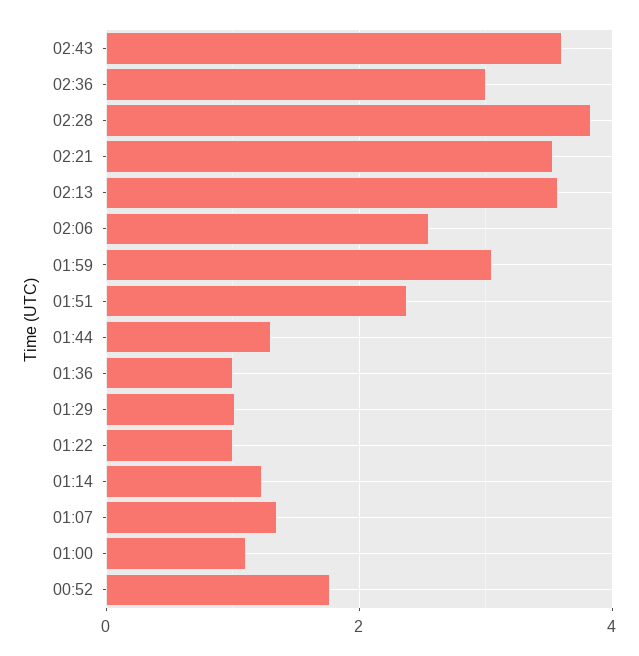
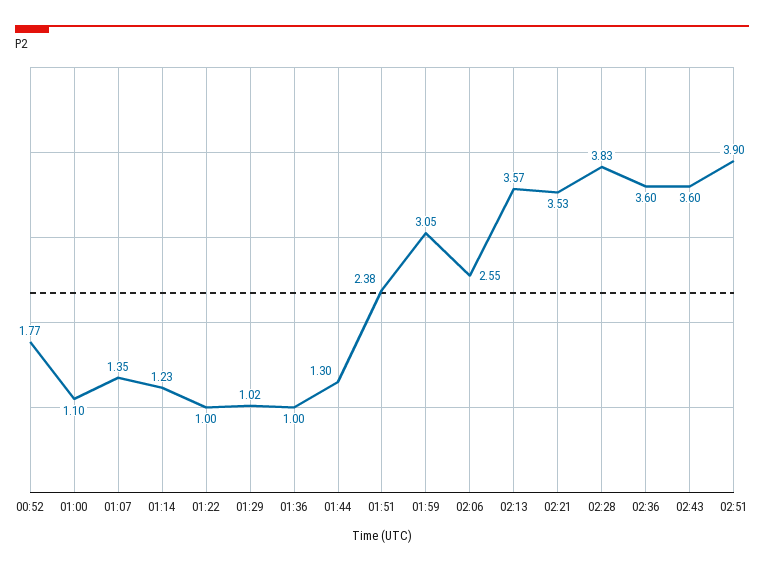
02:36: 3 -> 3.6
02:51: none -> 3.9

